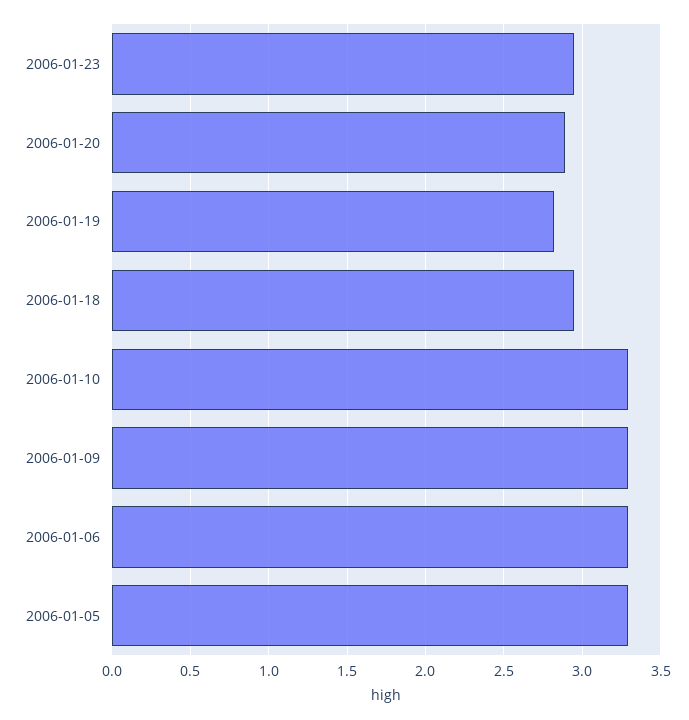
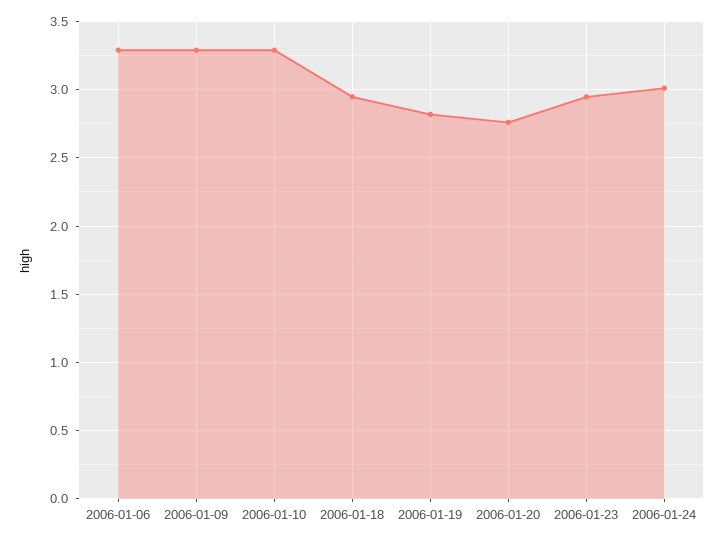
2006-01-20: 2.9 -> 2.75
2006-01-05: 3.3 -> none
2006-01-24: none -> 3

